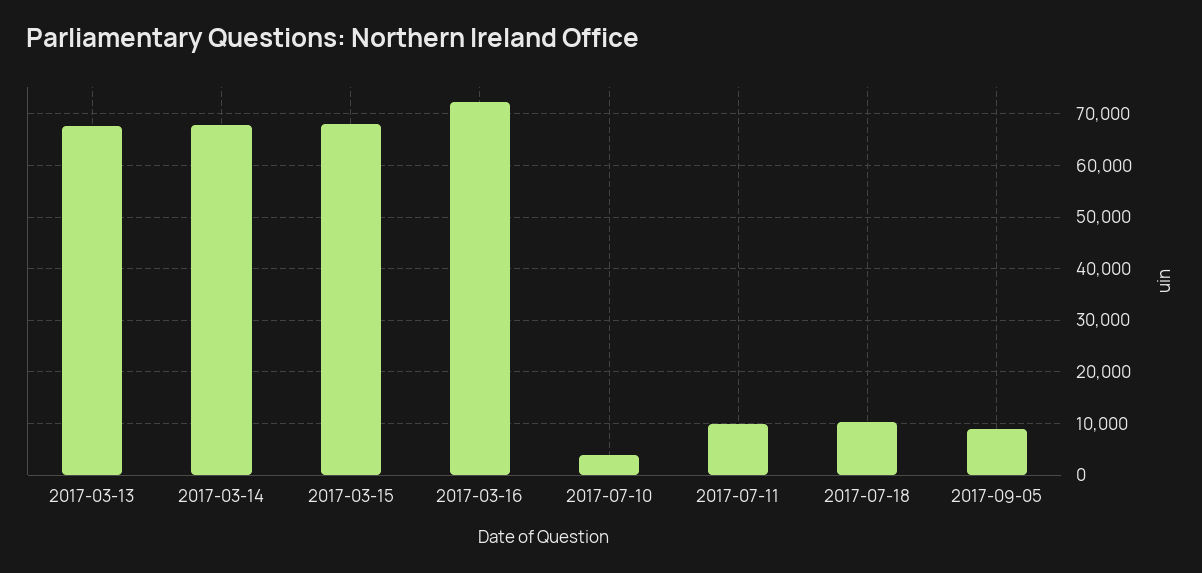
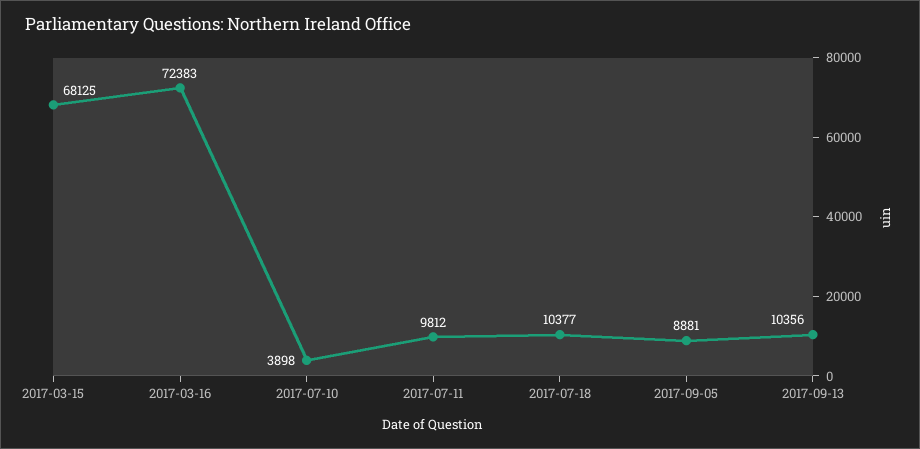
2017-03-13: 68000 -> none
2017-03-14: 68000 -> none
2017-09-13: none -> 10356

